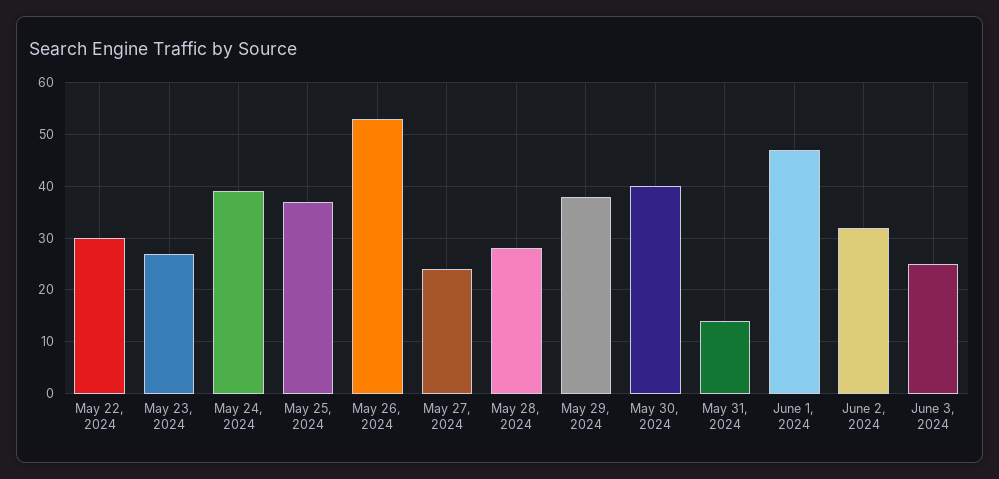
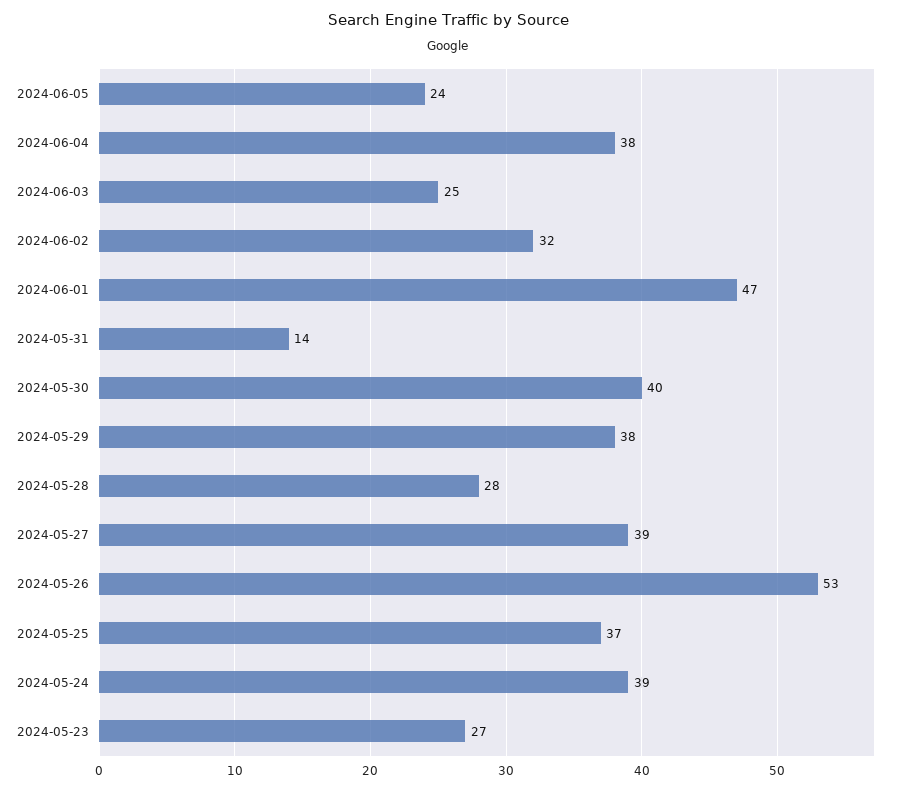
May 22, 2024: 30 -> none
May 27, 2024: 25 -> 39
2024-06-05: none -> 24
2024-06-04: none -> 38

